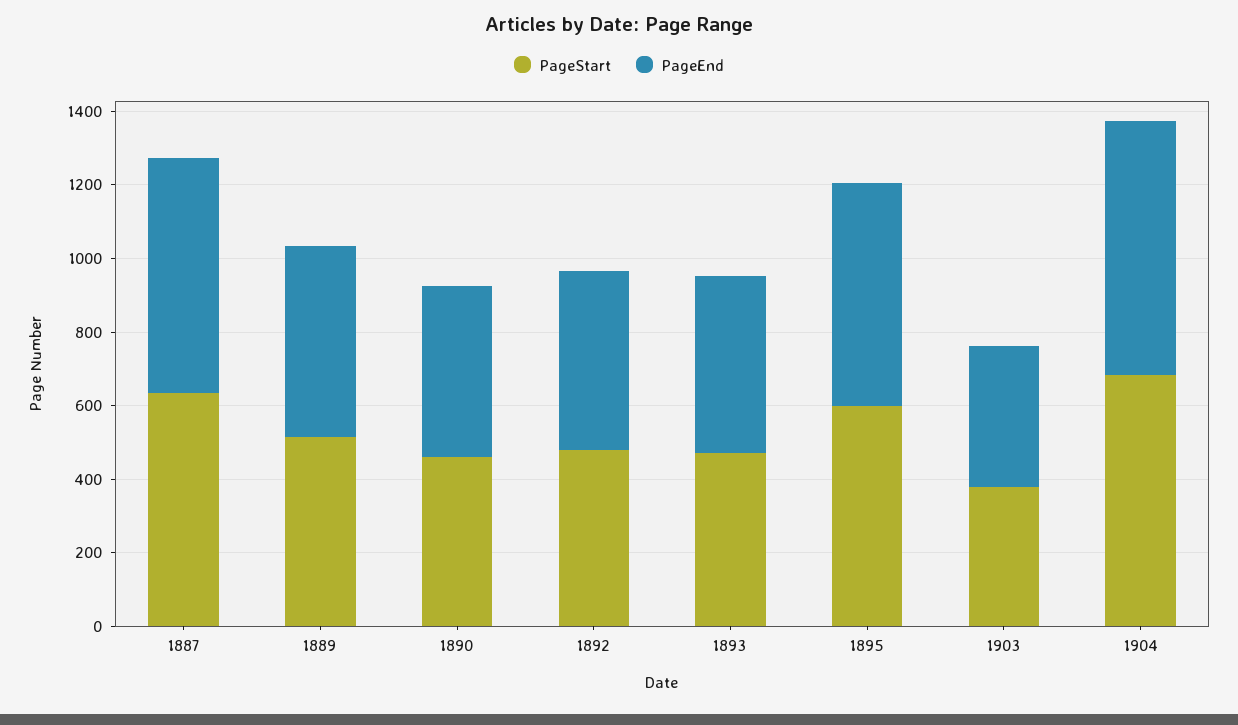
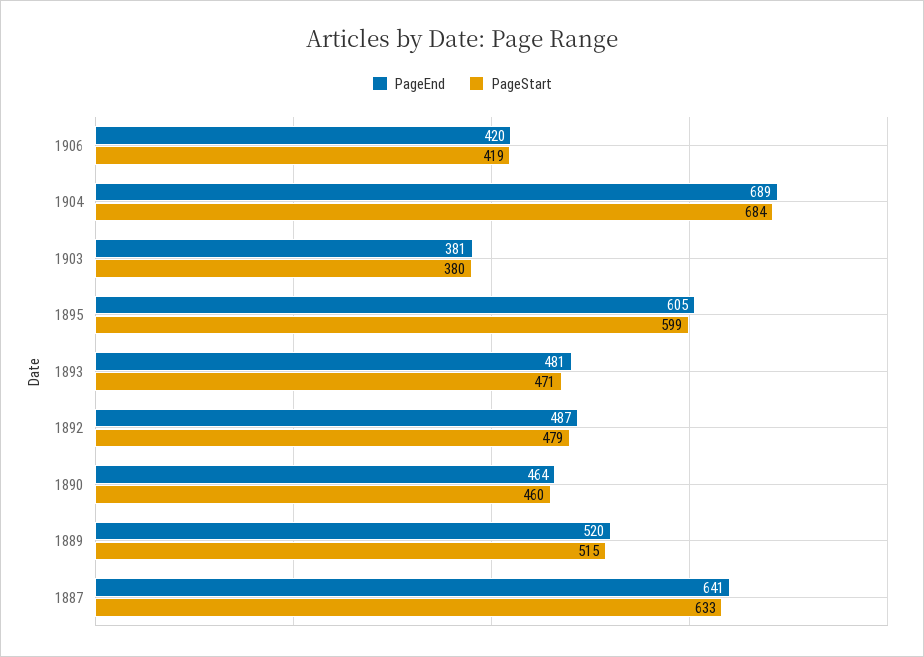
PageEnd, 1906: none -> 420
PageStart, 1906: none -> 419

